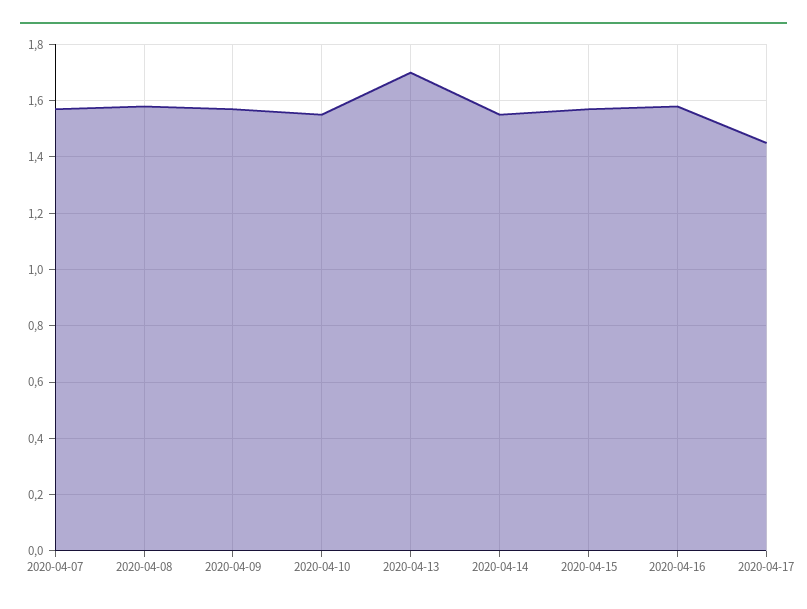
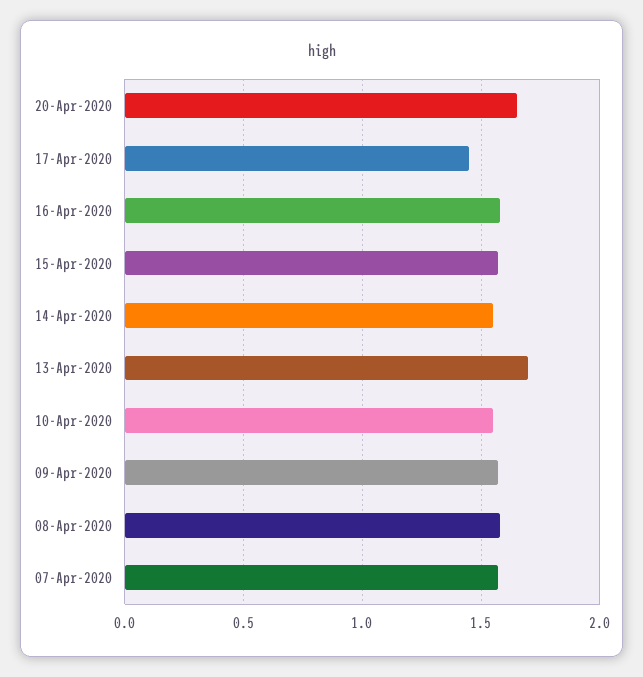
20-Apr-2020: none -> 1.65

